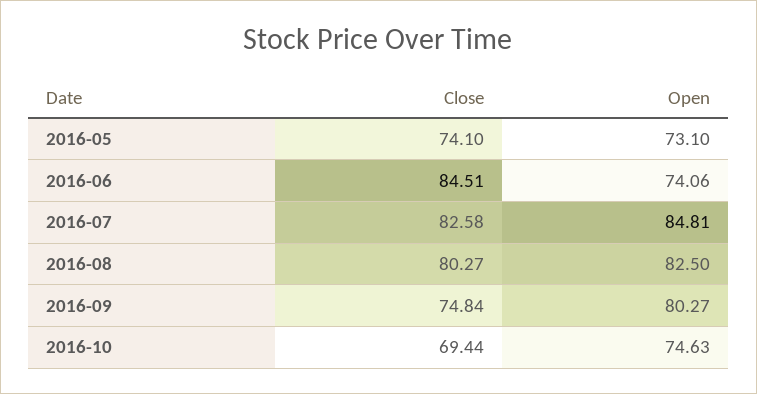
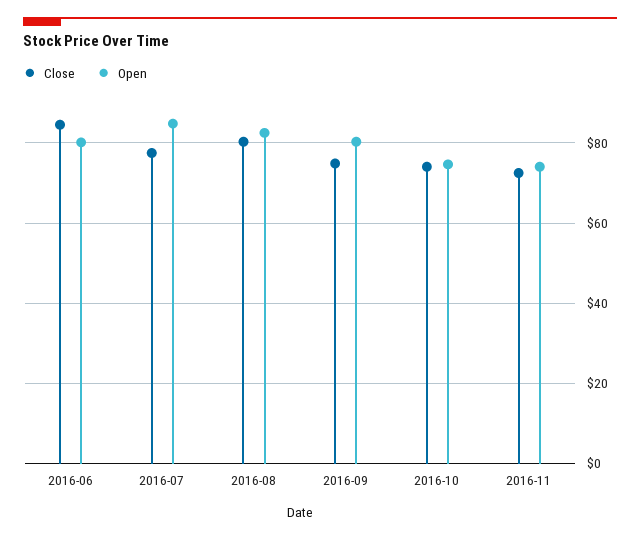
Close, 2016-05: 74.1 -> none
Open, 2016-05: 73.1 -> none
Open, 2016-06: 74.06 -> 80
Close, 2016-07: 82.58 -> 78
Close, 2016-10: 69.44 -> 74
Close, 2016-11: none -> 72
Open, 2016-11: none -> 74

